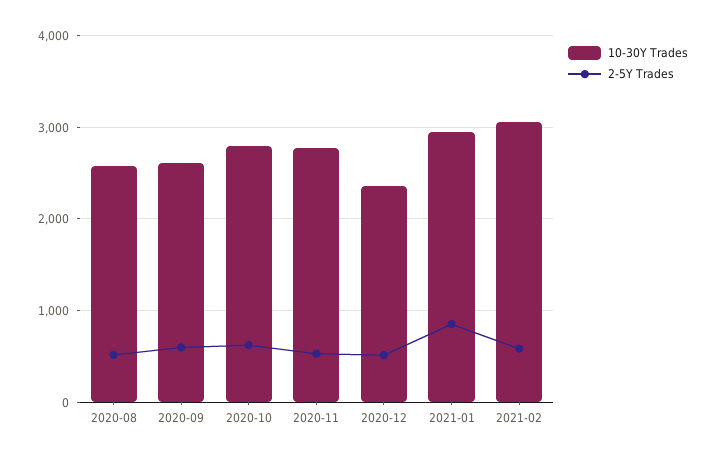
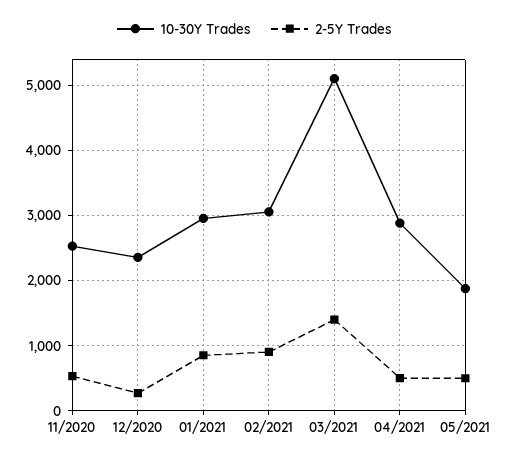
10-30Y Trades, 2020-08: 2600 -> none
2-5Y Trades, 2020-08: 500 -> none
10-30Y Trades, 2020-09: 2600 -> none
2-5Y Trades, 2020-09: 600 -> none
10-30Y Trades, 2020-10: 2800 -> none
2-5Y Trades, 2020-10: 600 -> none
10-30Y Trades, 2020-11: 2800 -> 2500
2-5Y Trades, 2020-12: 500 -> 300
2-5Y Trades, 2021-02: 600 -> 900
10-30Y Trades, 03/2021: none -> 5100
2-5Y Trades, 03/2021: none -> 1400
10-30Y Trades, 04/2021: none -> 2900
2-5Y Trades, 04/2021: none -> 500
10-30Y Trades, 05/2021: none -> 1900
2-5Y Trades, 05/2021: none -> 500

